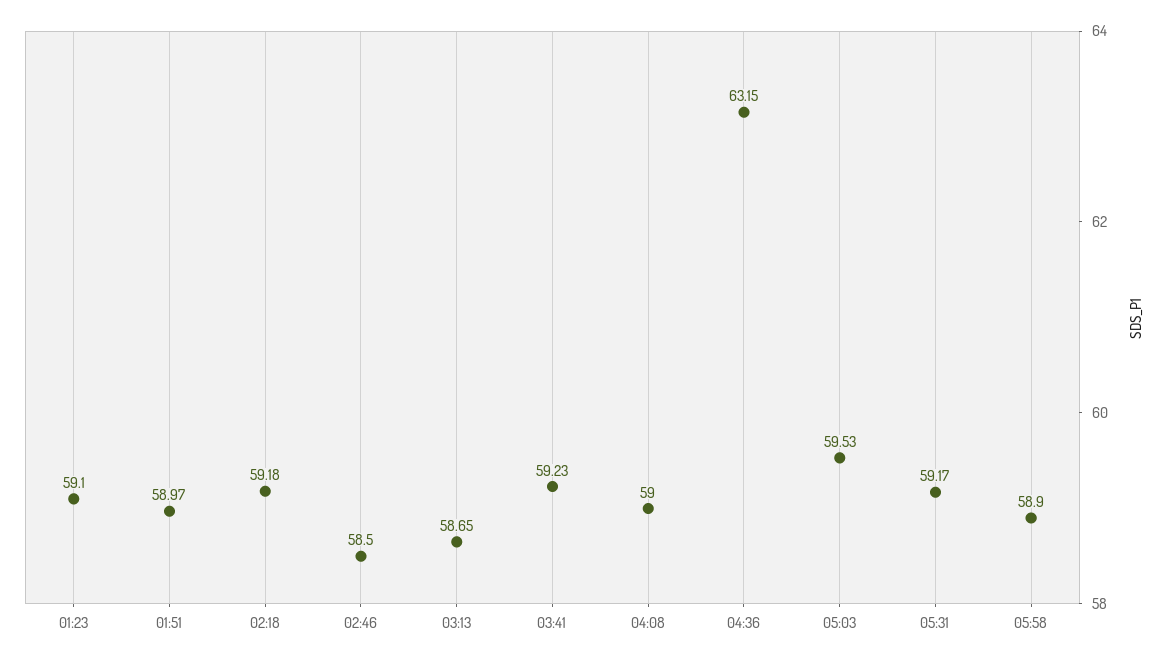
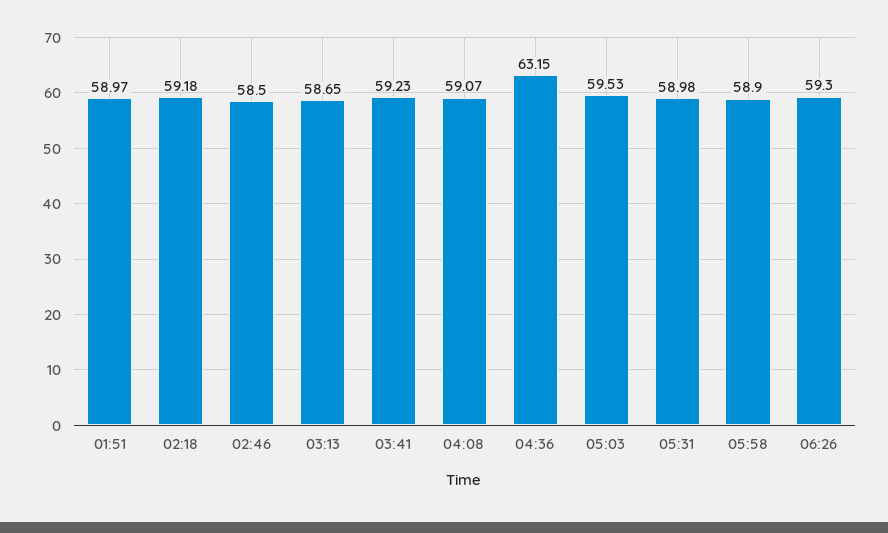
01:23: 59.1 -> none
04:08: 59 -> 59.07
05:31: 59.17 -> 58.98
06:26: none -> 59.3

